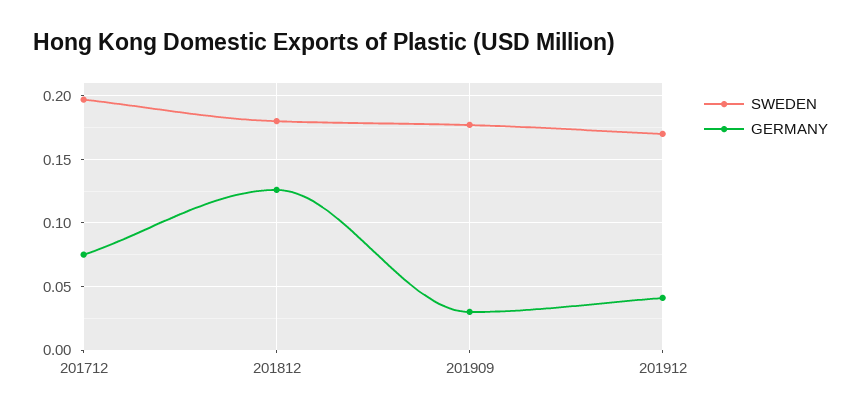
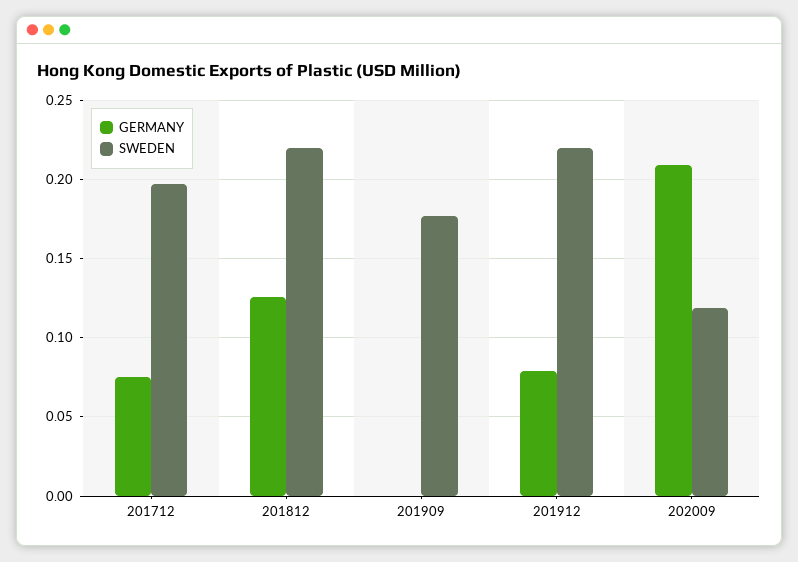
SWEDEN, 201812: 0.18 -> 0.22
GERMANY, 201909: 0.03 -> 0
SWEDEN, 201912: 0.17 -> 0.22
GERMANY, 201912: 0.04 -> 0.08
GERMANY, 202009: none -> 0.21
SWEDEN, 202009: none -> 0.12

